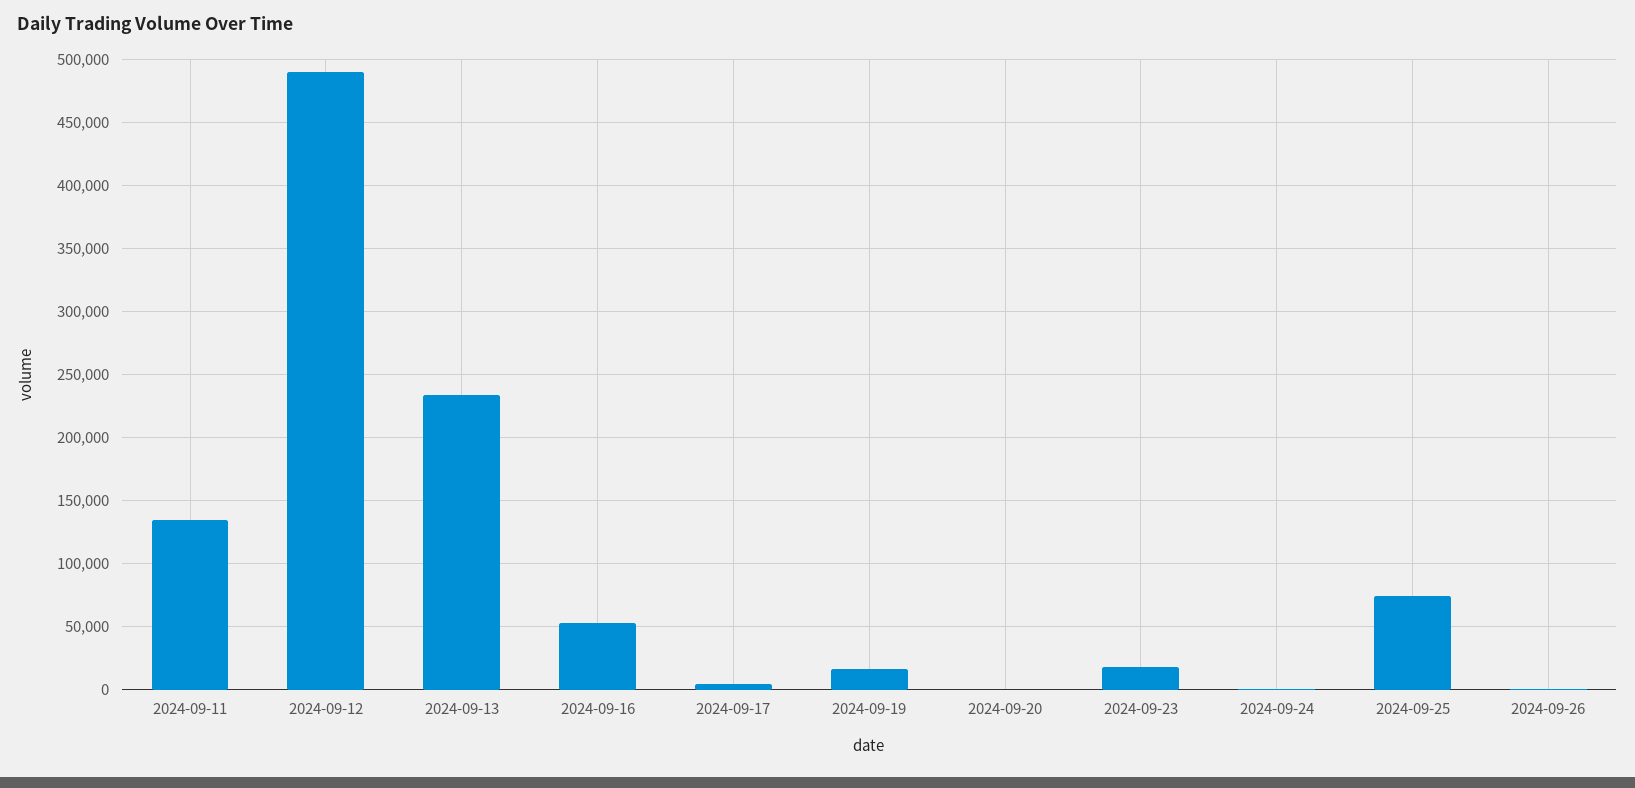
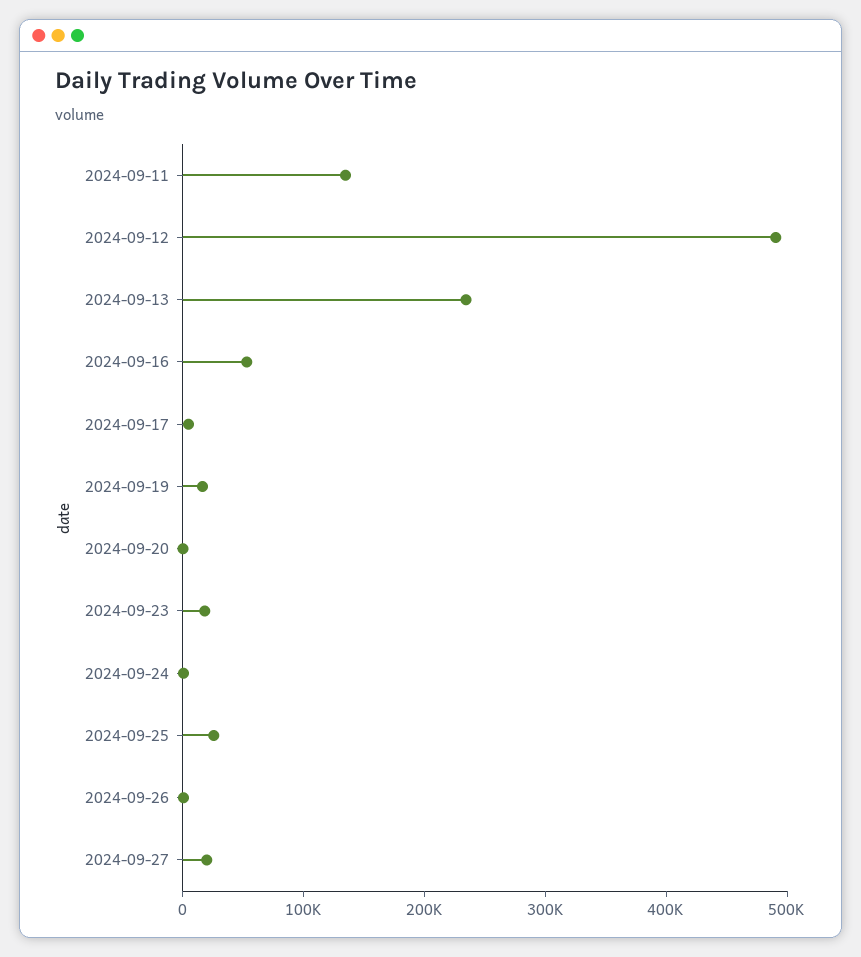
2024-09-25: 75000 -> 20000
2024-09-27: none -> 20000

